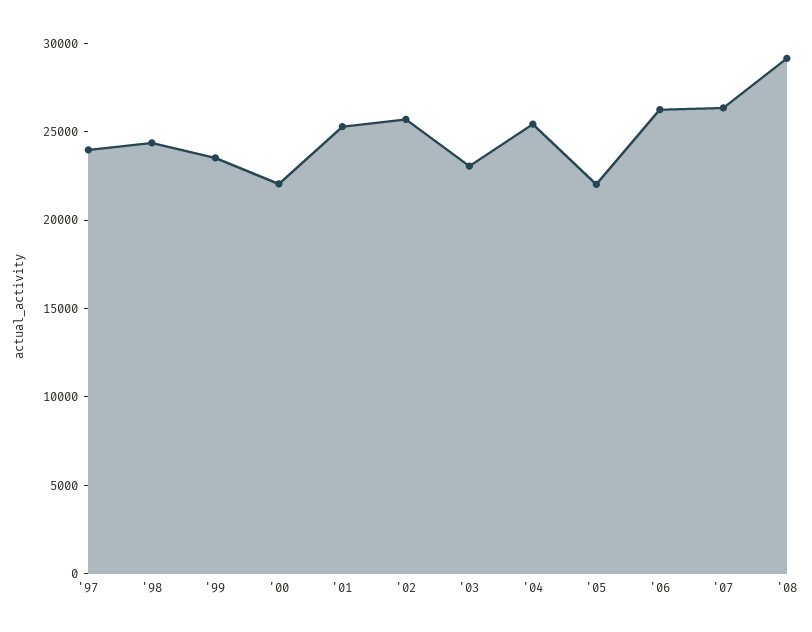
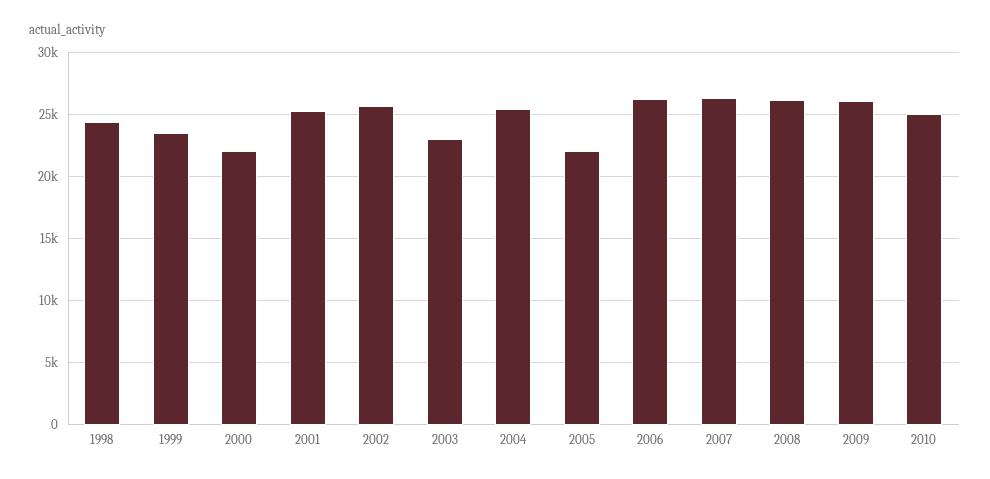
'97: 24000 -> none
'08: 29000 -> 26000
2009: none -> 26000
2010: none -> 25000

